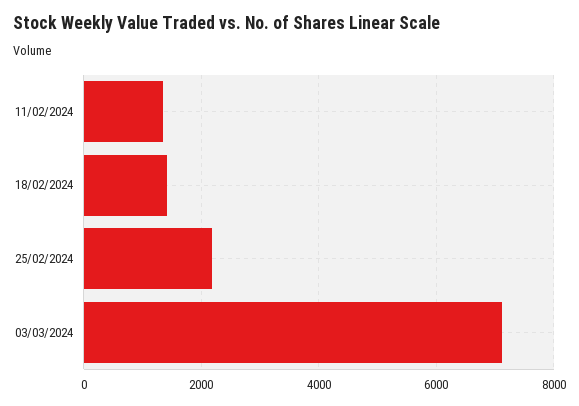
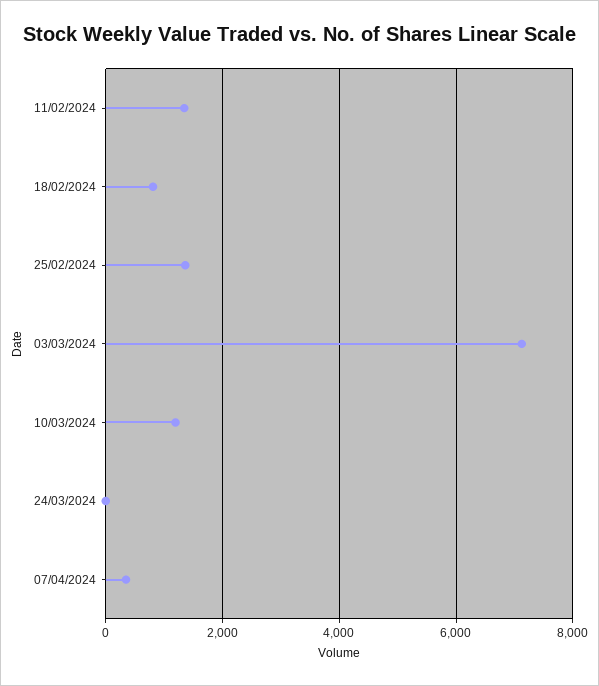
18/02/2024: 1400 -> 800
25/02/2024: 2200 -> 1400
10/03/2024: none -> 1200
24/03/2024: none -> 0
07/04/2024: none -> 400

